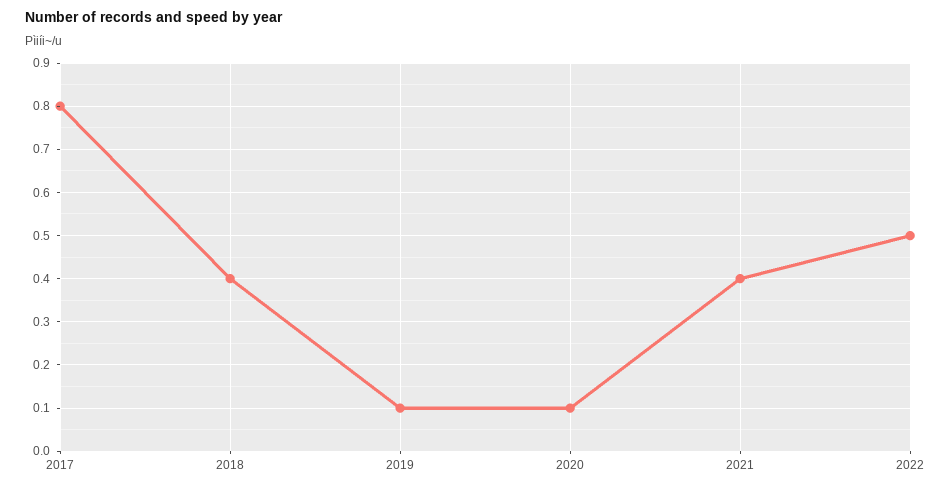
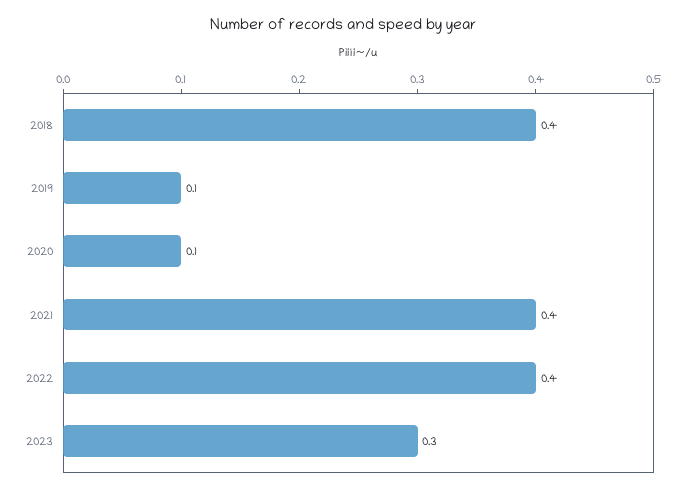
2017: 0.8 -> none
2022: 0.5 -> 0.4
2023: none -> 0.3

